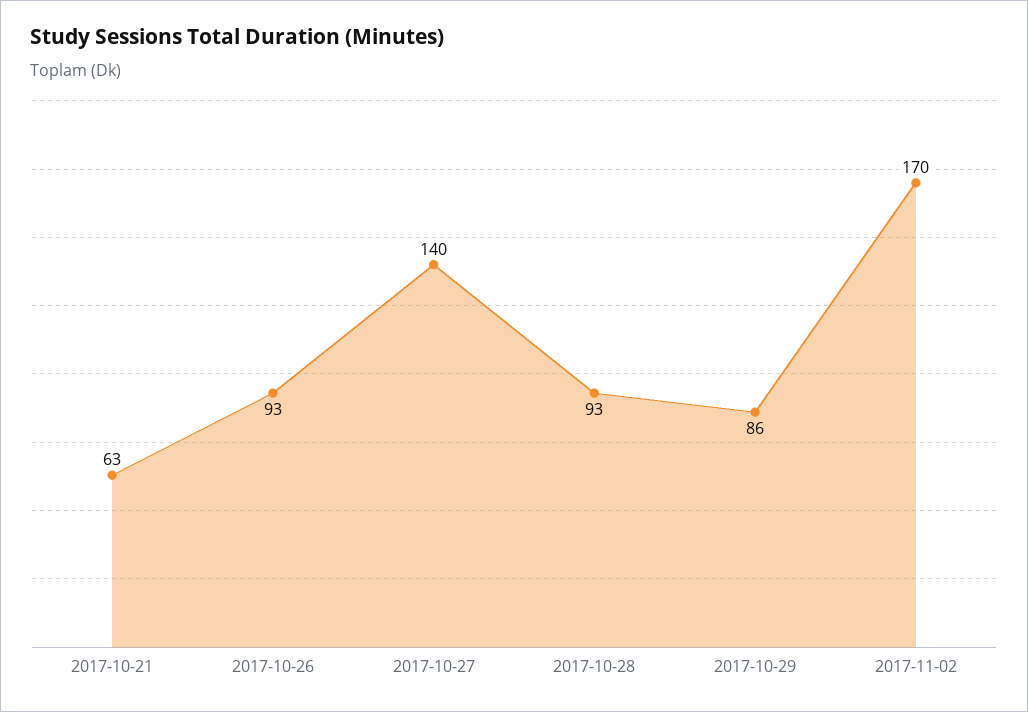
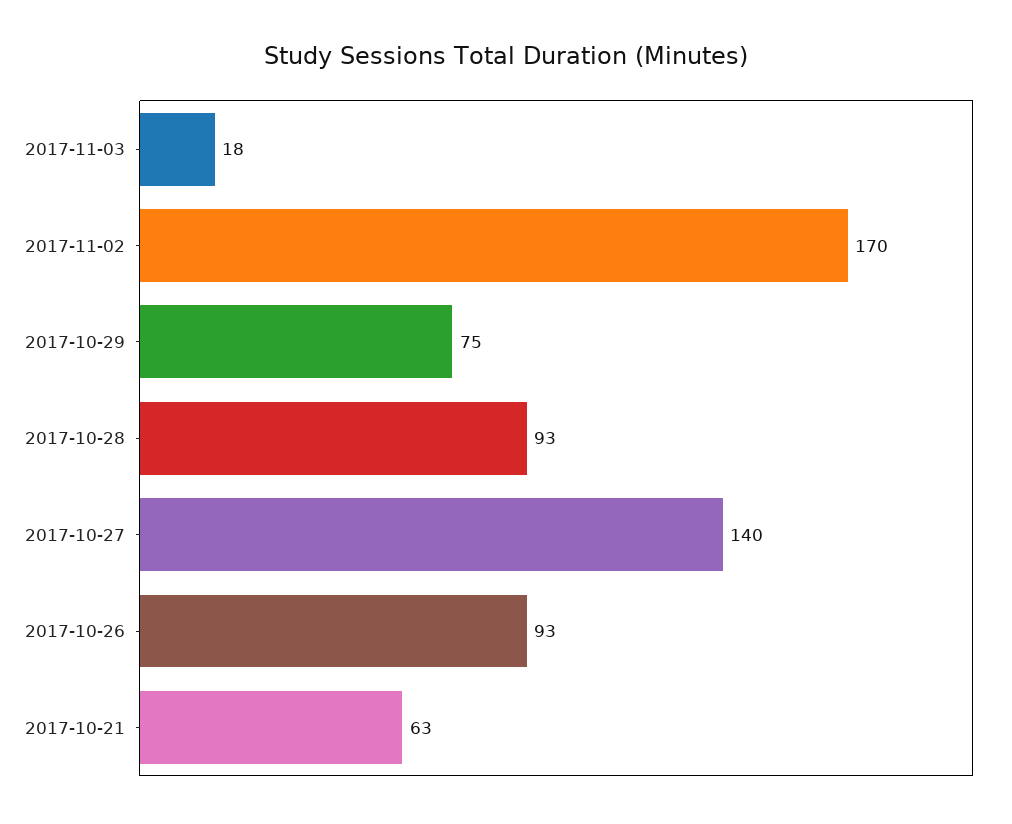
2017-10-29: 86 -> 75
2017-11-03: none -> 18

